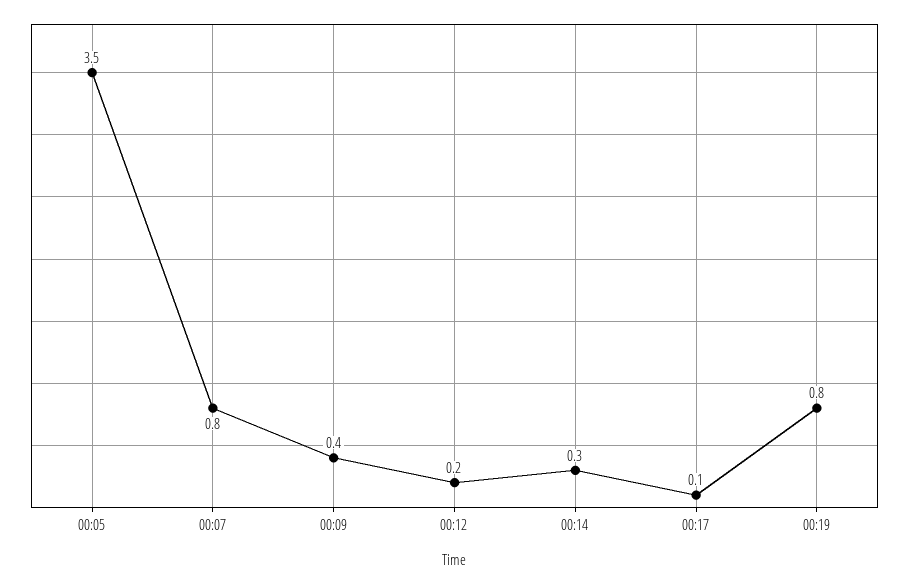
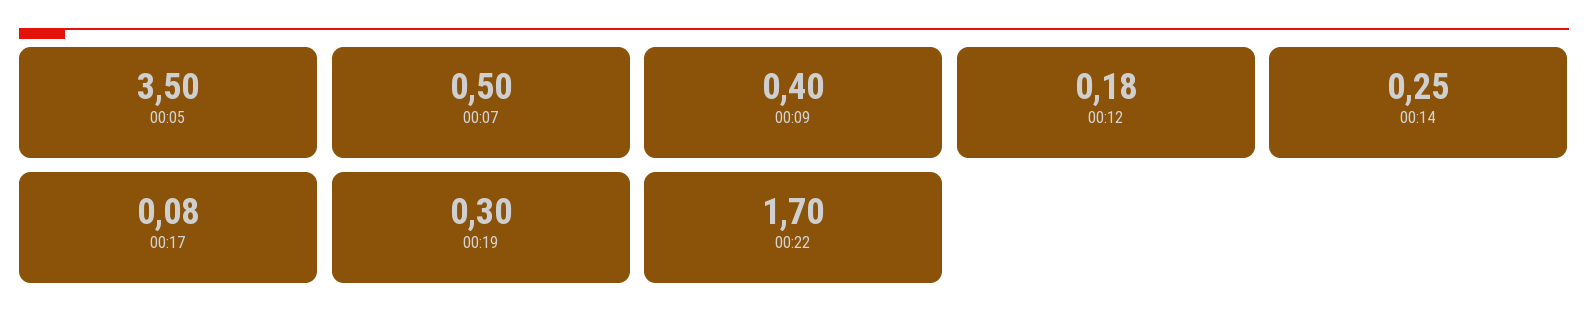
00:07: 0.8 -> 0.5
00:19: 0.8 -> 0.3
00:22: none -> 1.7

